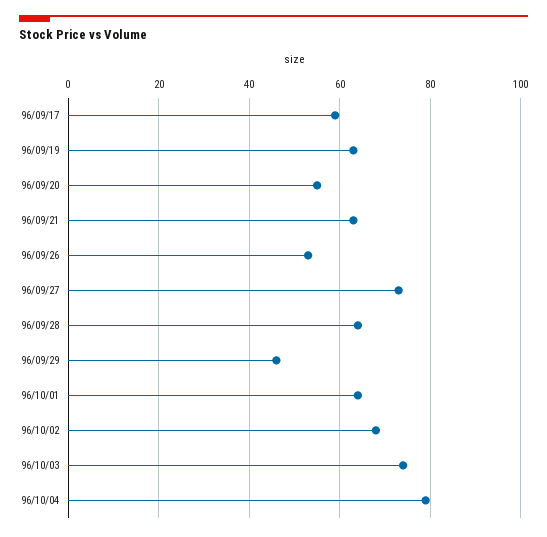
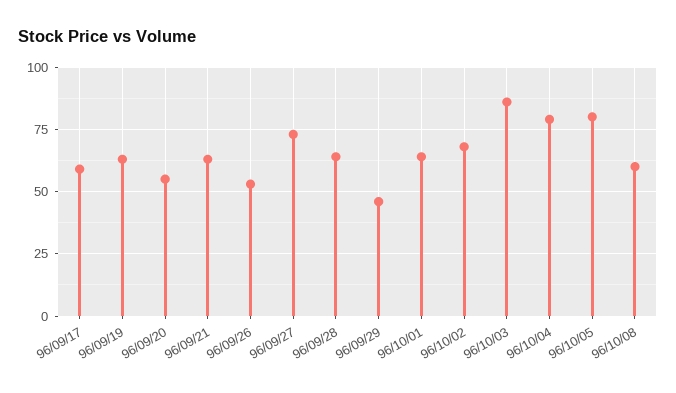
96/10/03: 75 -> 85
96/10/05: none -> 80
96/10/08: none -> 60

